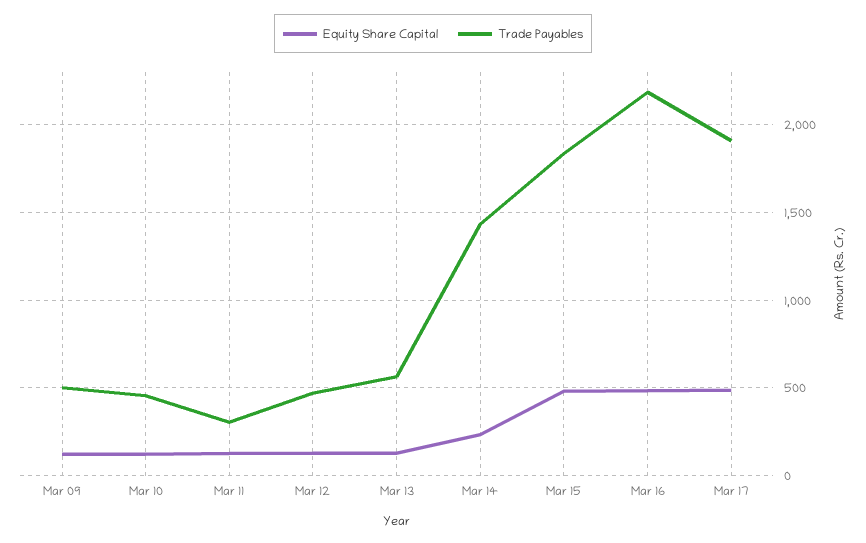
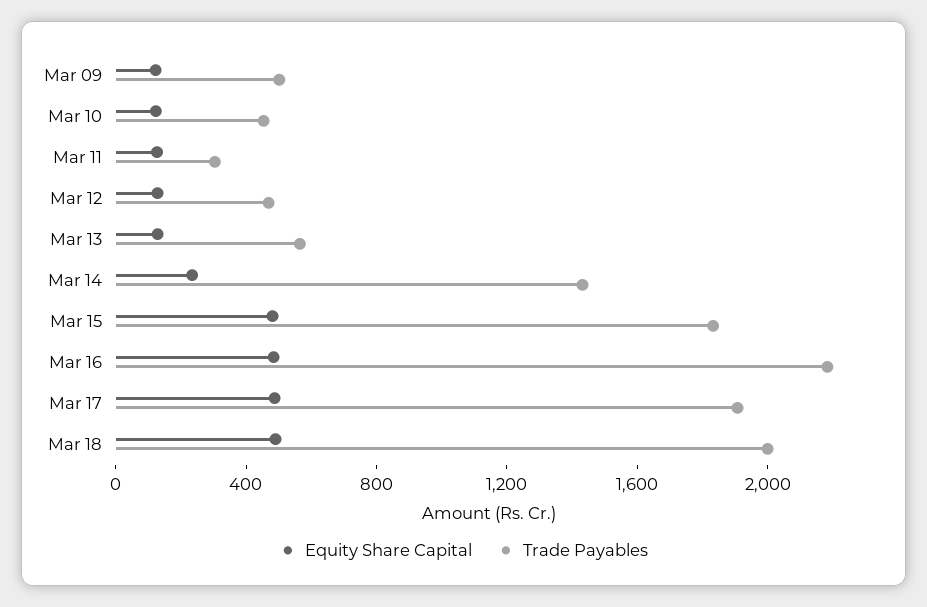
Equity Share Capital, Mar 18: none -> 500
Trade Payables, Mar 18: none -> 2000

